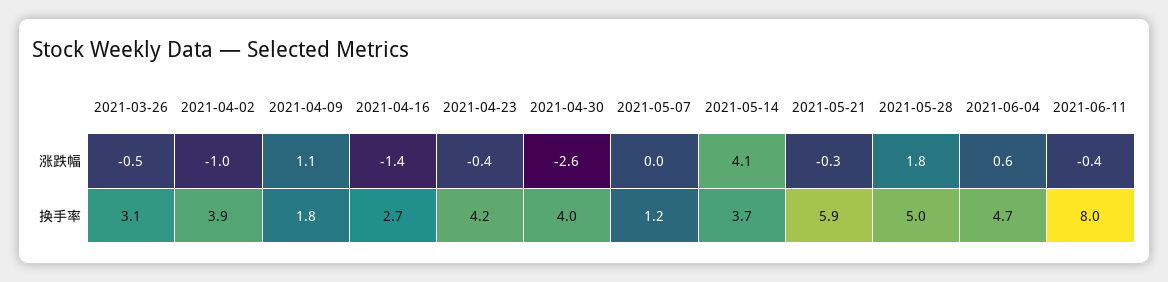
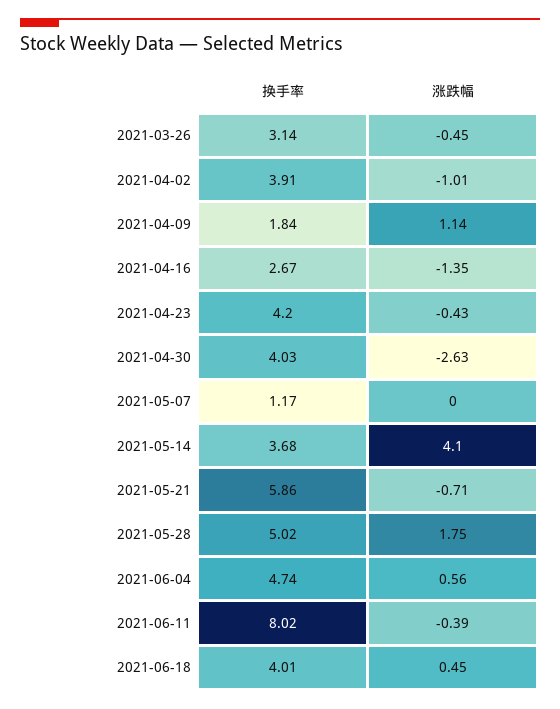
2021-05-21, 涨跌幅: -0.3 -> -0.71
2021-06-18, 换手率: none -> 4.01
2021-06-18, 涨跌幅: none -> 0.45

